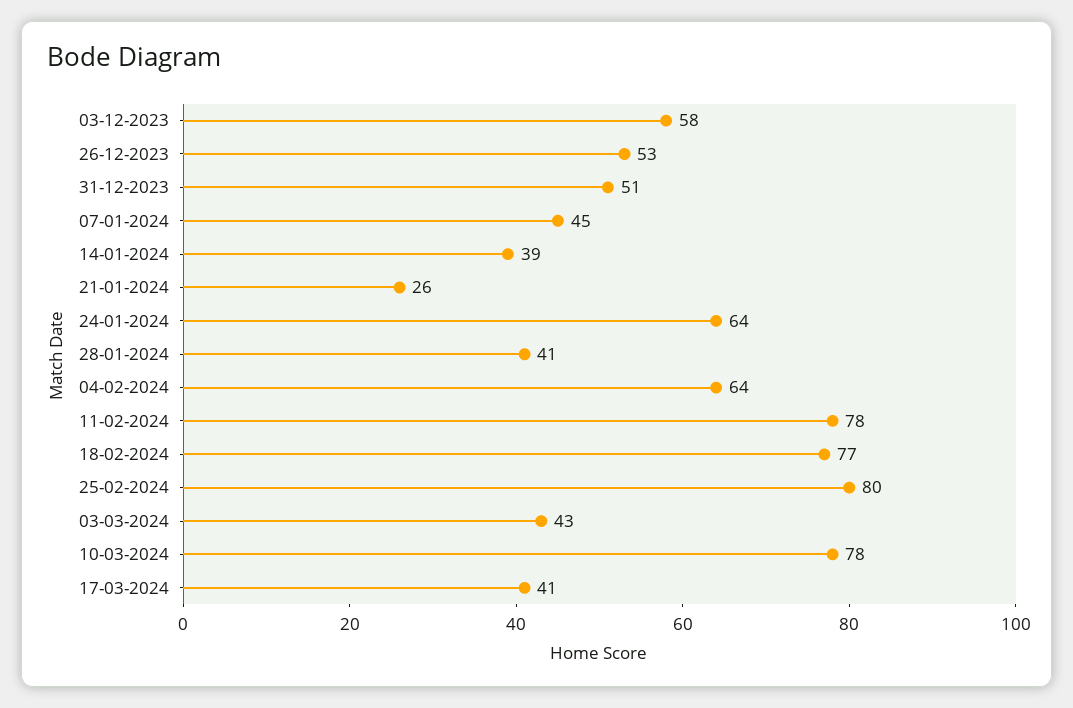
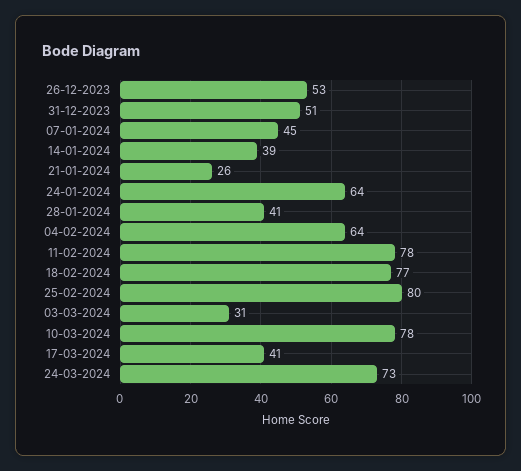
03-12-2023: 58 -> none
03-03-2024: 43 -> 31
24-03-2024: none -> 73

